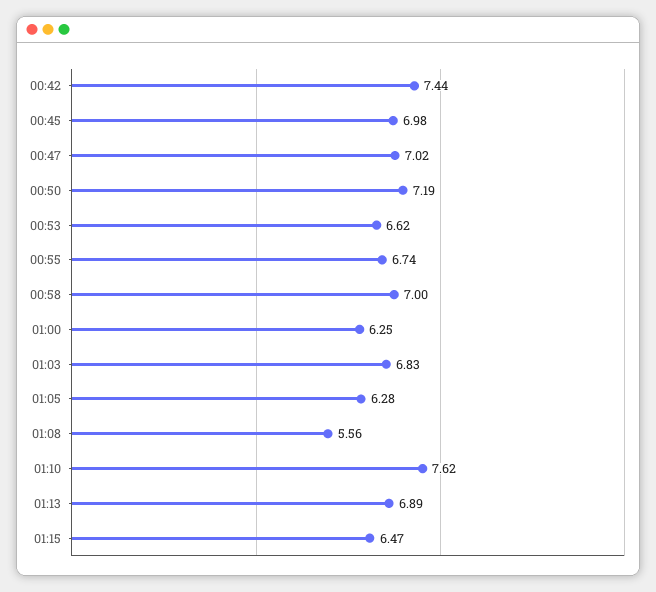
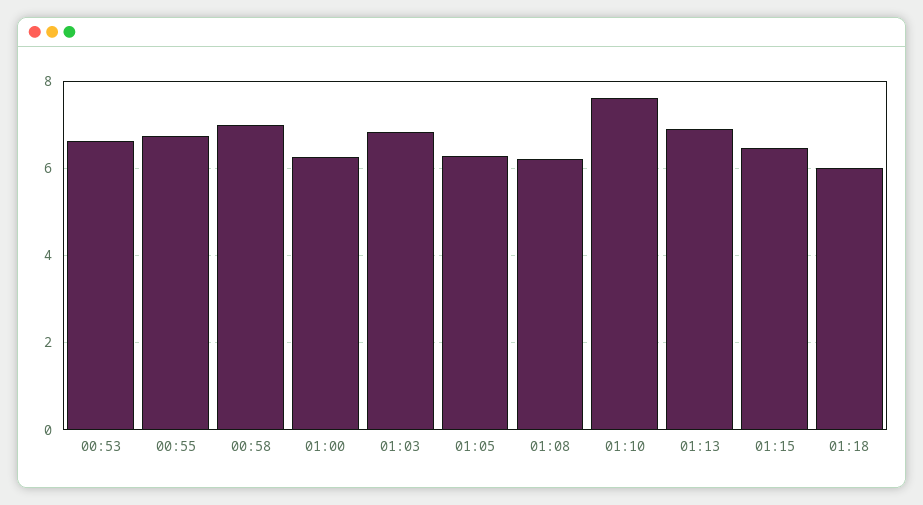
00:42: 7.44 -> none
00:45: 6.98 -> none
00:47: 7.02 -> none
00:50: 7.19 -> none
01:08: 5.56 -> 6.2
01:18: none -> 6

